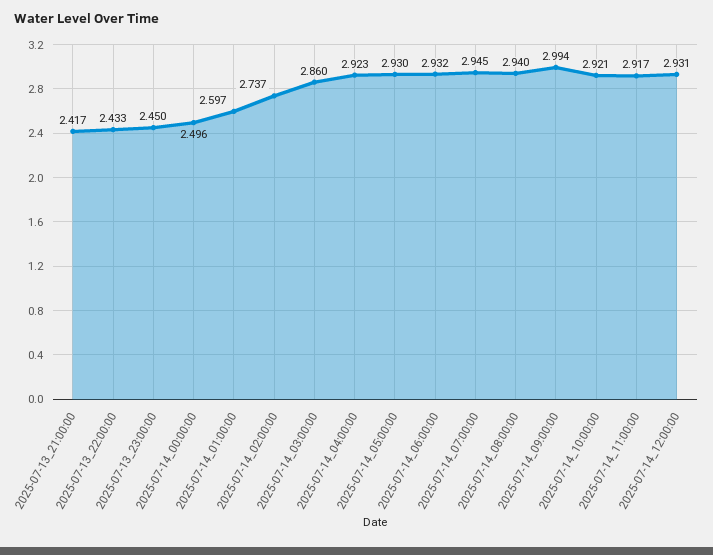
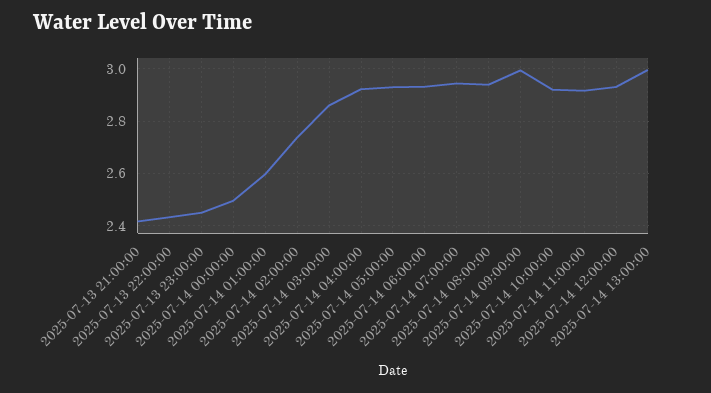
2025-07-14 13:00:00: none -> 3

